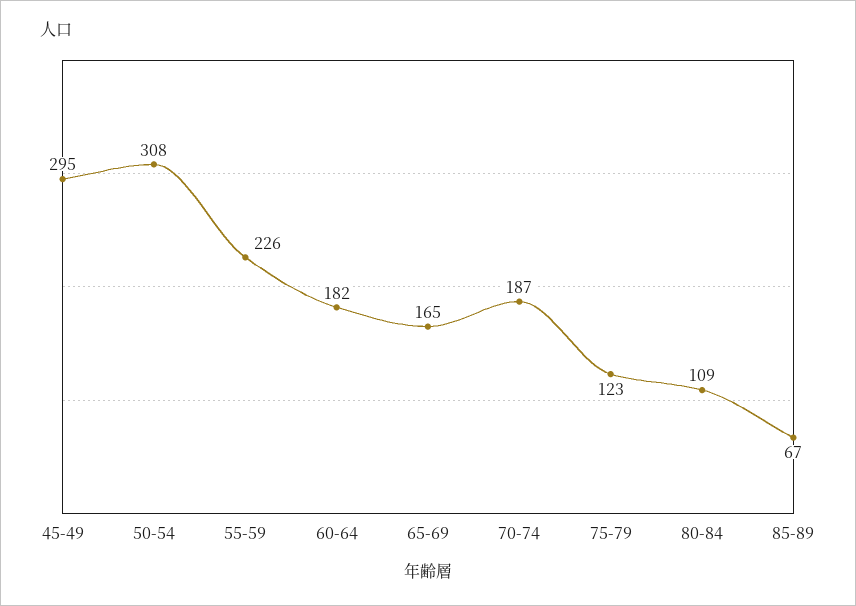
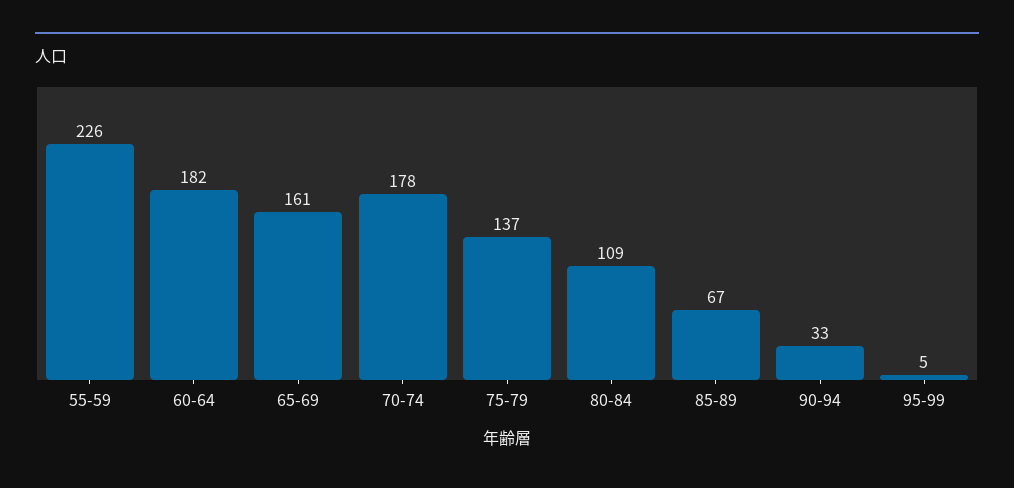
45-49: 295 -> none
50-54: 308 -> none
65-69: 165 -> 161
70-74: 187 -> 178
75-79: 123 -> 137
90-94: none -> 33
95-99: none -> 5

